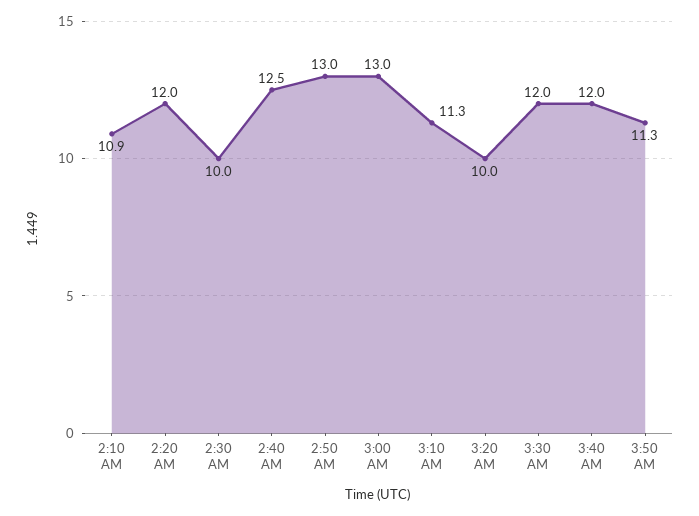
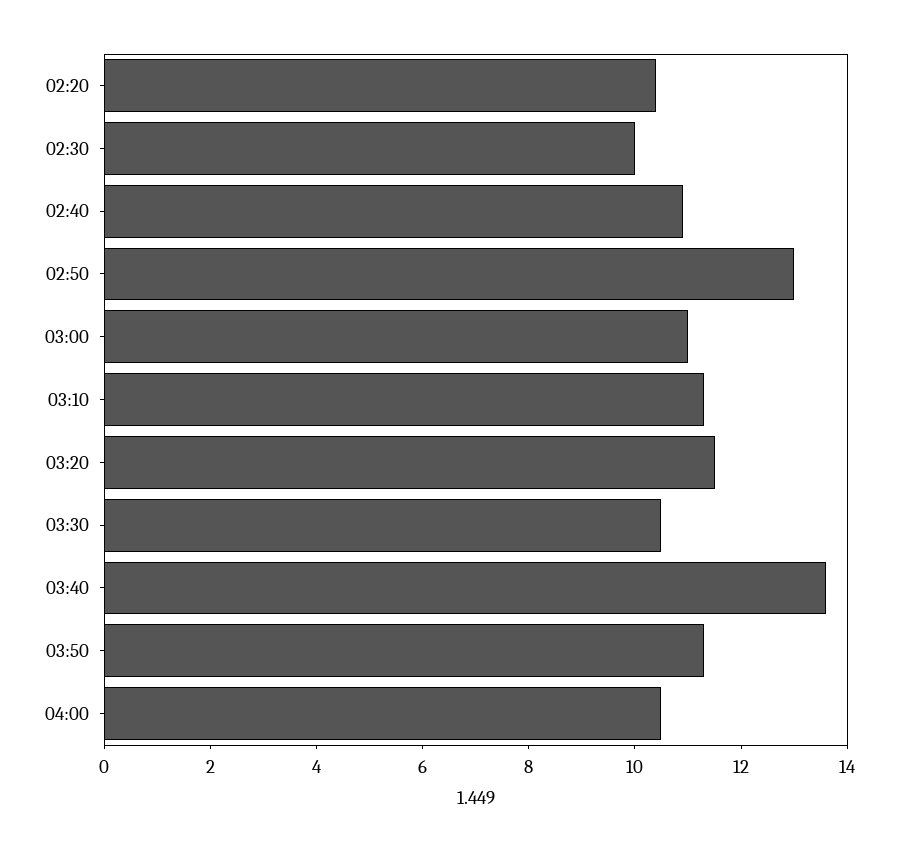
2:10 AM: 10.9 -> none
2:20 AM: 12 -> 10.5
2:40 AM: 12.5 -> 11
3:00 AM: 13 -> 11
3:20 AM: 10 -> 11.5
3:30 AM: 12 -> 10.5
3:40 AM: 12 -> 13.5
04:00: none -> 10.5

